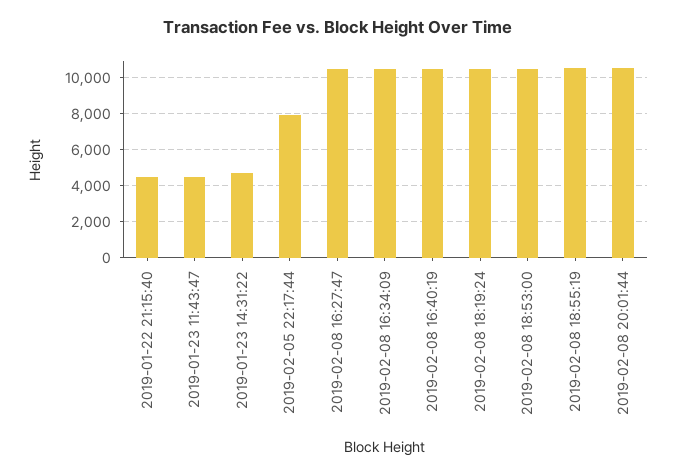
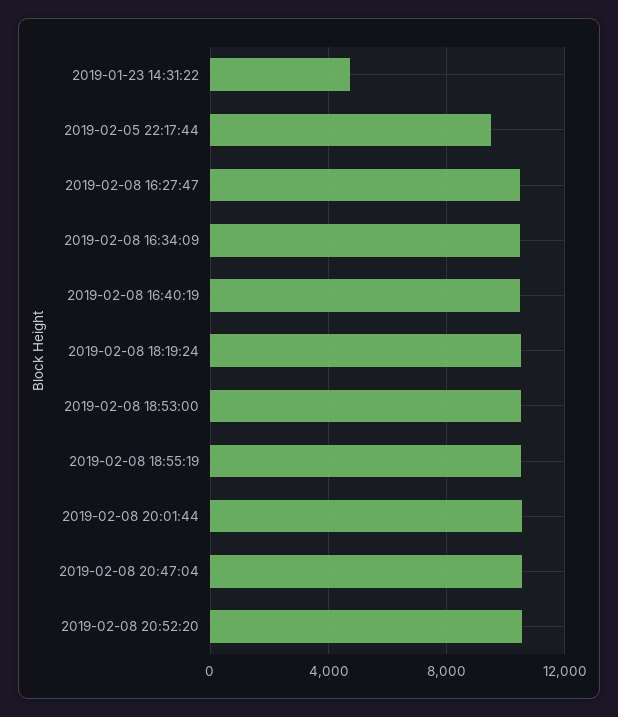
2019-01-22 21:15:40: 4500 -> none
2019-01-23 11:43:47: 4500 -> none
2019-02-05 22:17:44: 8000 -> 9500
2019-02-08 20:47:04: none -> 10500
2019-02-08 20:52:20: none -> 10500

